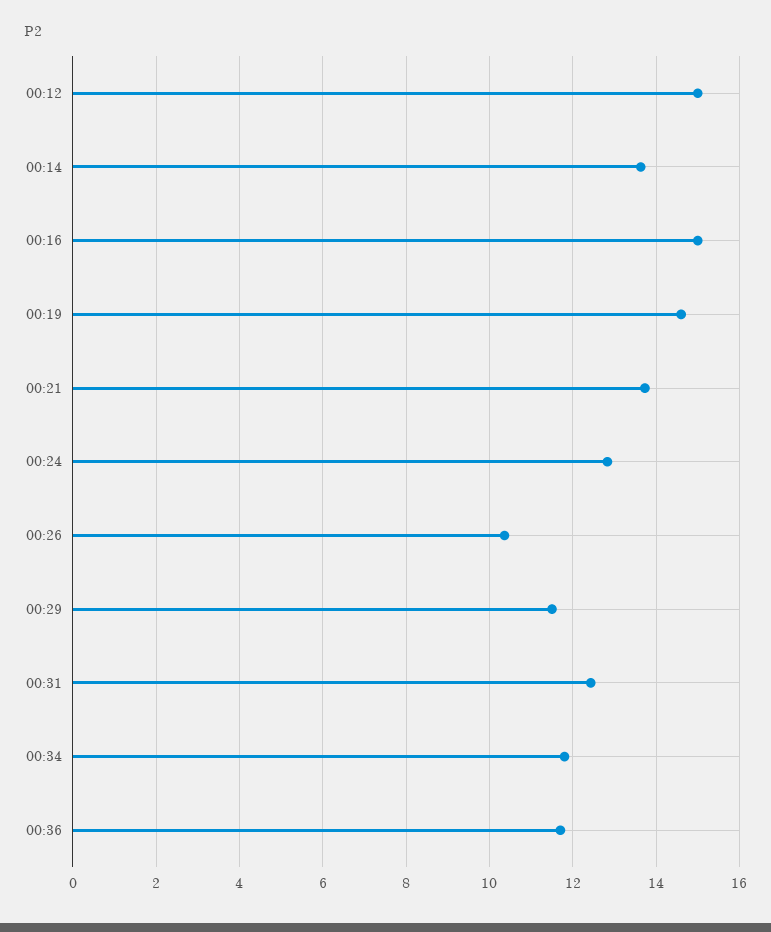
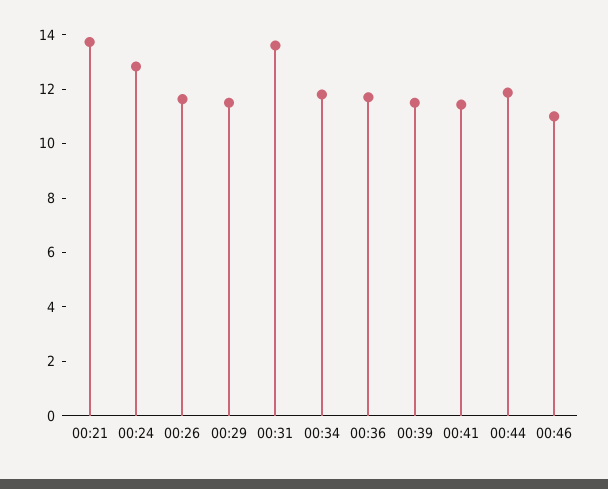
00:12: 15 -> none
00:14: 13.6 -> none
00:16: 15 -> none
00:19: 14.6 -> none
00:26: 10.4 -> 11.5
00:31: 12.4 -> 13.5
00:39: none -> 11.5
00:41: none -> 11.5
00:44: none -> 12
00:46: none -> 11

